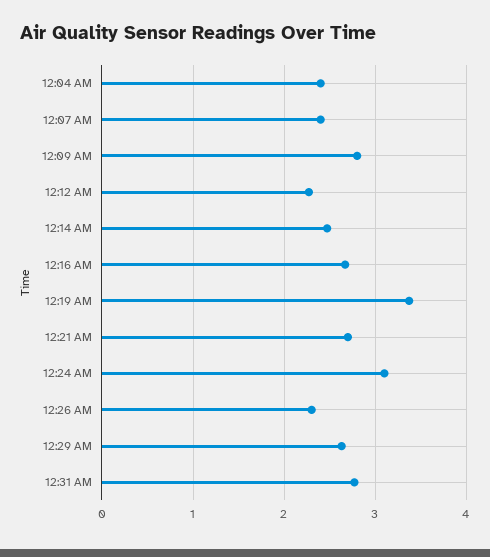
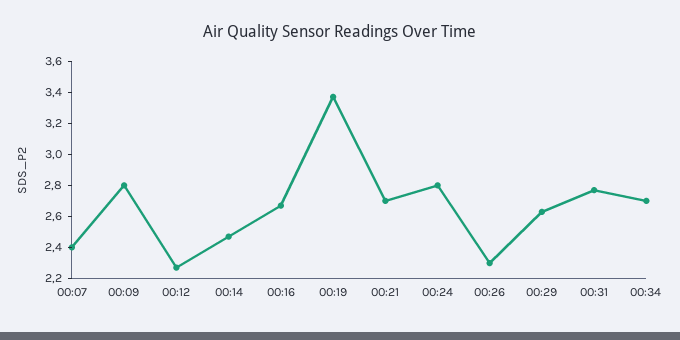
12:04 AM: 2.4 -> none
12:24 AM: 3.1 -> 2.8
00:34: none -> 2.7

